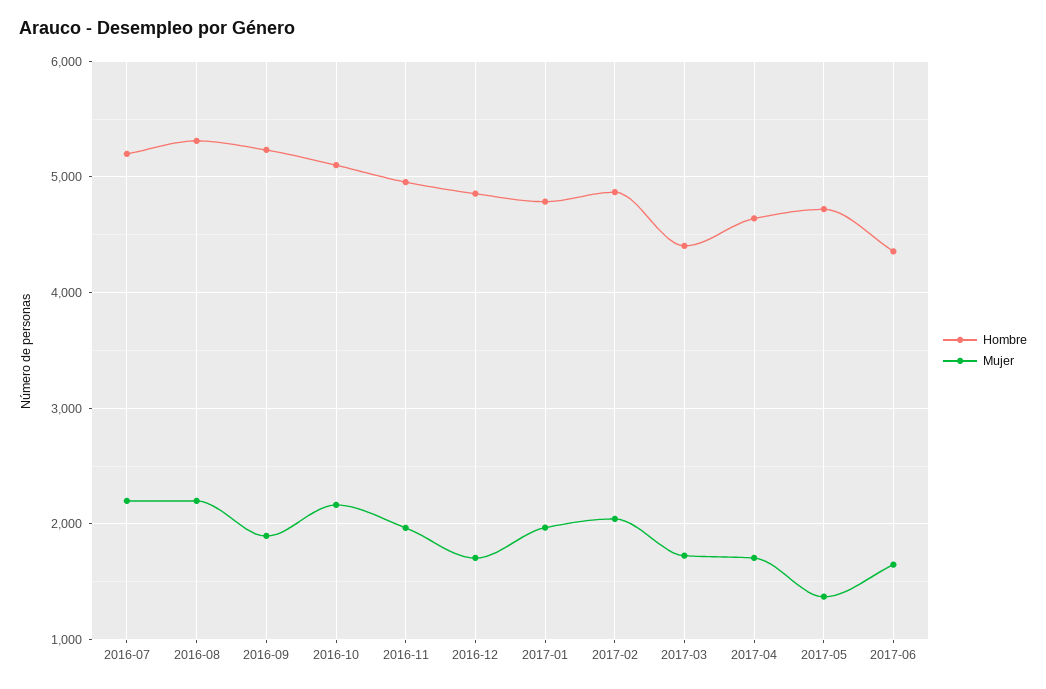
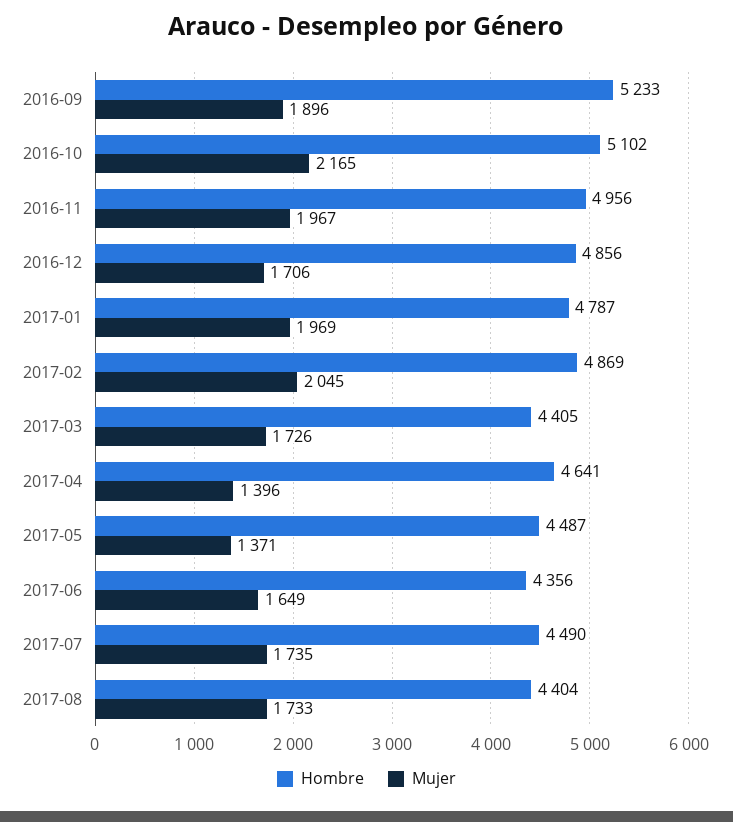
Hombre, 2016-07: 5200 -> none
Mujer, 2016-07: 2200 -> none
Hombre, 2016-08: 5300 -> none
Mujer, 2016-08: 2200 -> none
Mujer, 2017-04: 1700 -> 1396
Hombre, 2017-05: 4700 -> 4487
Hombre, 2017-07: none -> 4490
Mujer, 2017-07: none -> 1735
Hombre, 2017-08: none -> 4404
Mujer, 2017-08: none -> 1733

